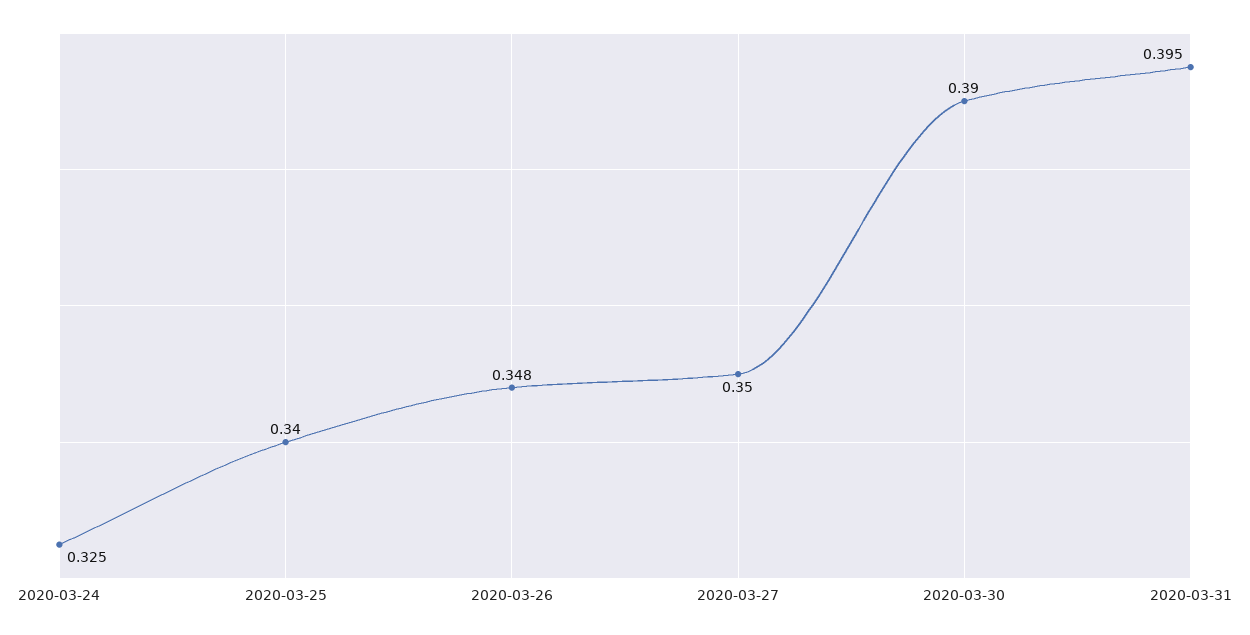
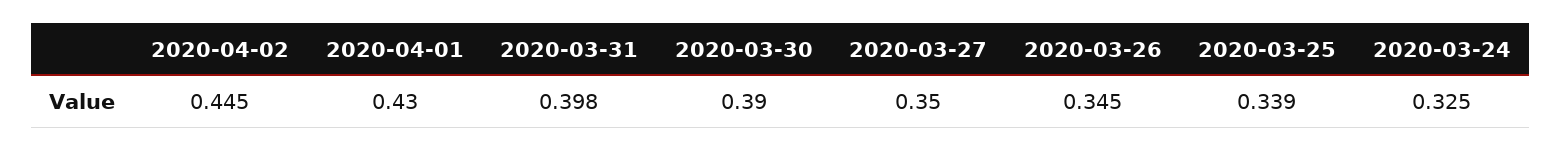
2020-03-25: 0.34 -> 0.339
2020-03-26: 0.348 -> 0.345
2020-03-31: 0.395 -> 0.398
2020-04-02: none -> 0.445
2020-04-01: none -> 0.43

